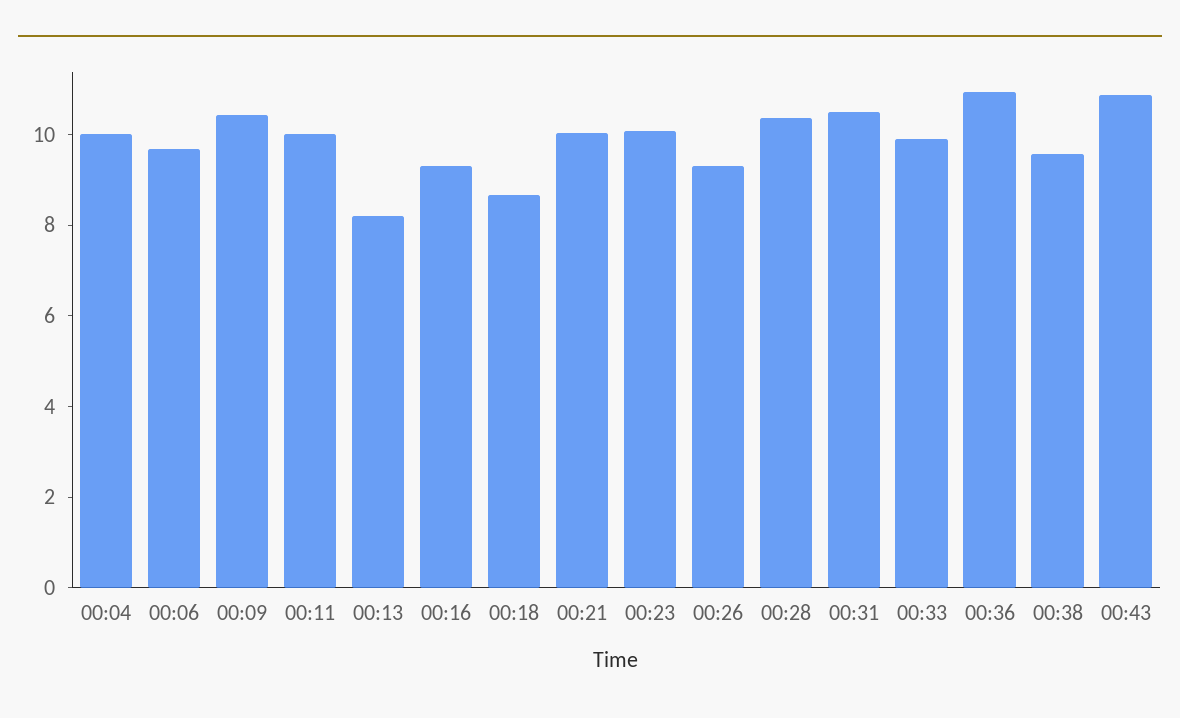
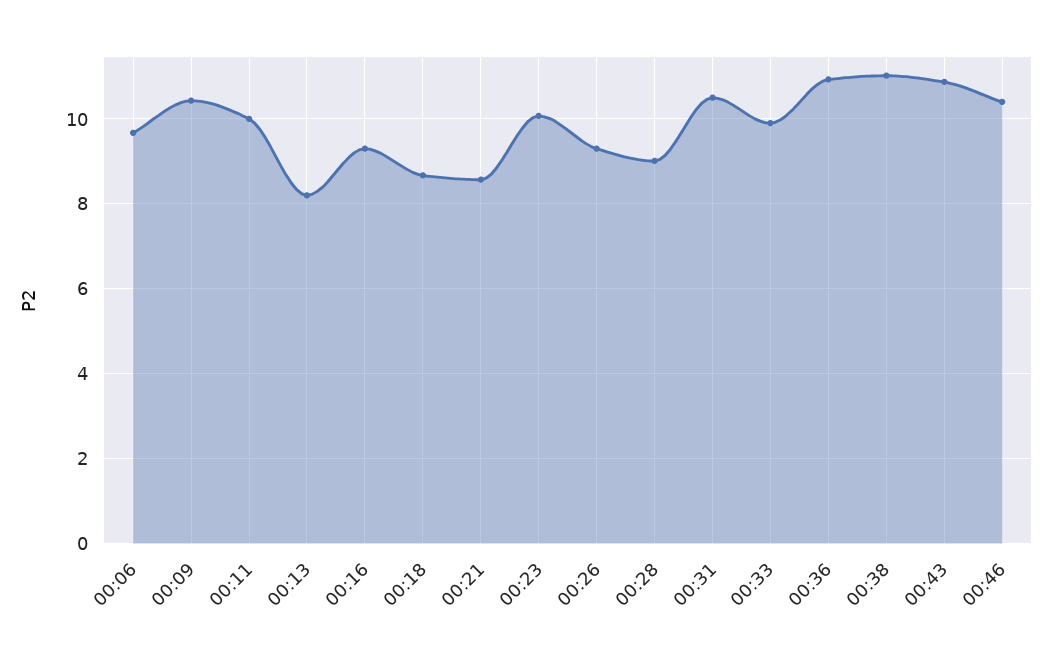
00:04: 10 -> none
00:21: 10 -> 8.6
00:28: 10.5 -> 9
00:38: 9.5 -> 11
00:46: none -> 10.4

